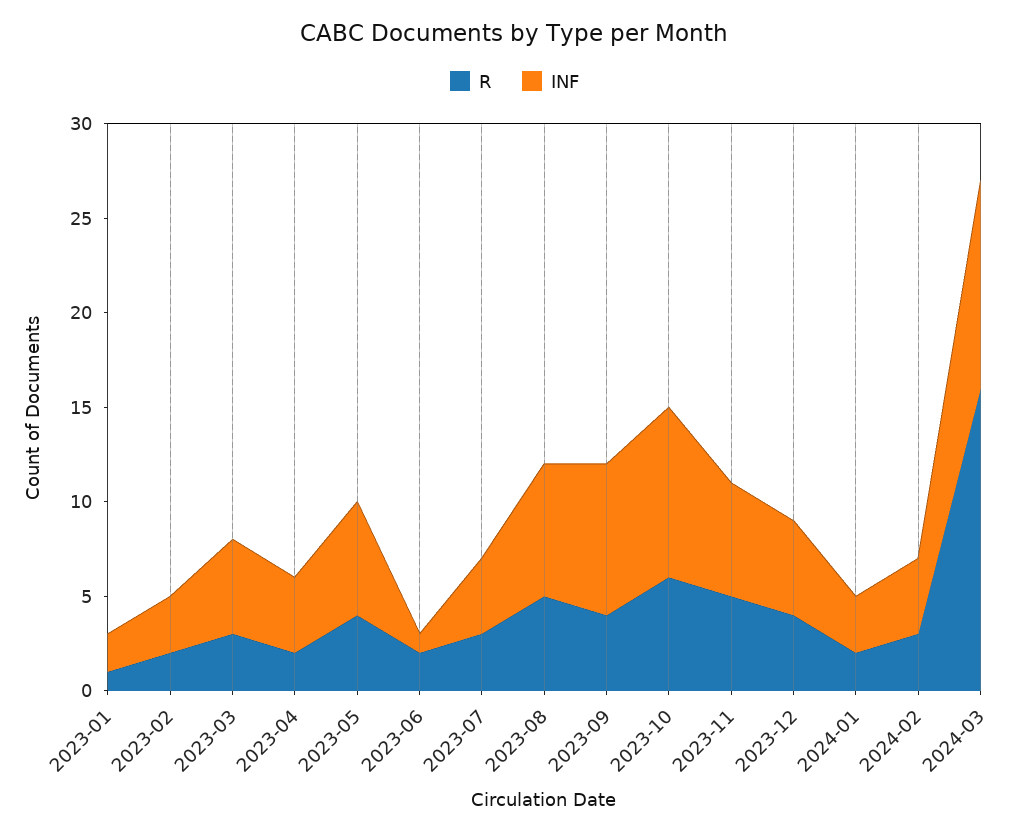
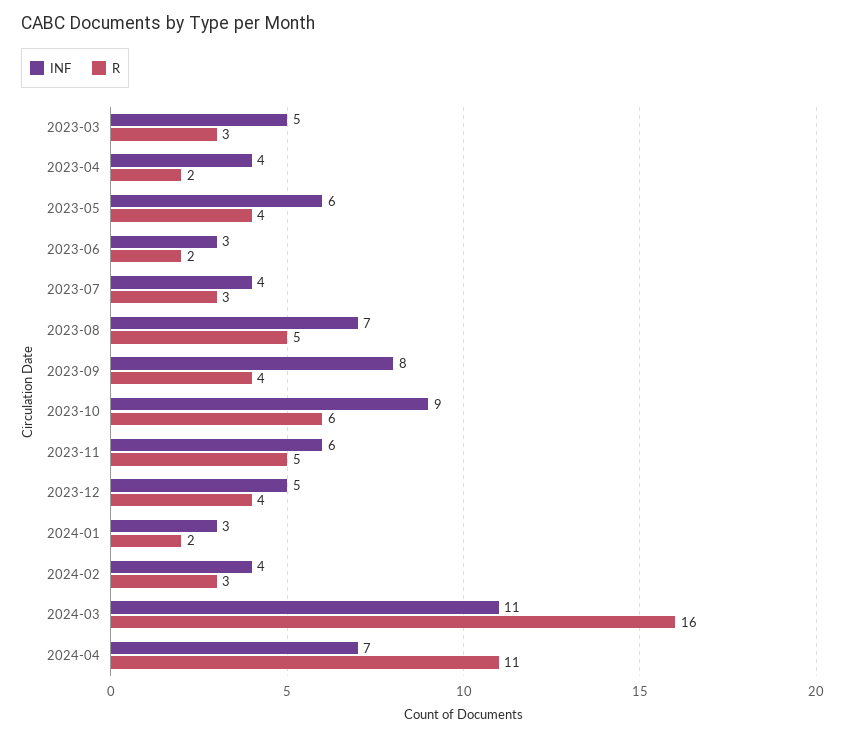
R, 2023-01: 1 -> none
INF, 2023-01: 2 -> none
R, 2023-02: 2 -> none
INF, 2023-02: 3 -> none
INF, 2023-06: 1 -> 3
INF, 2024-04: none -> 7
R, 2024-04: none -> 11

